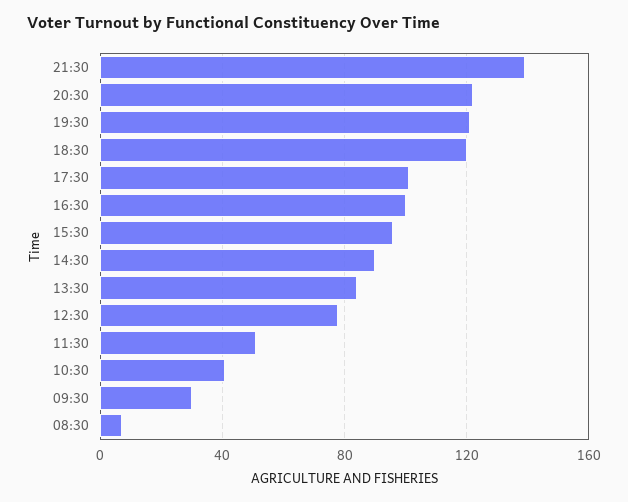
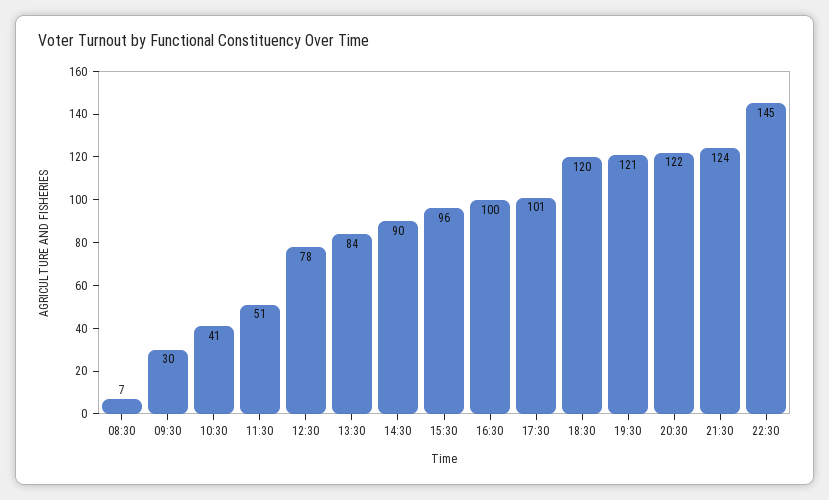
21:30: 140 -> 124
22:30: none -> 145

